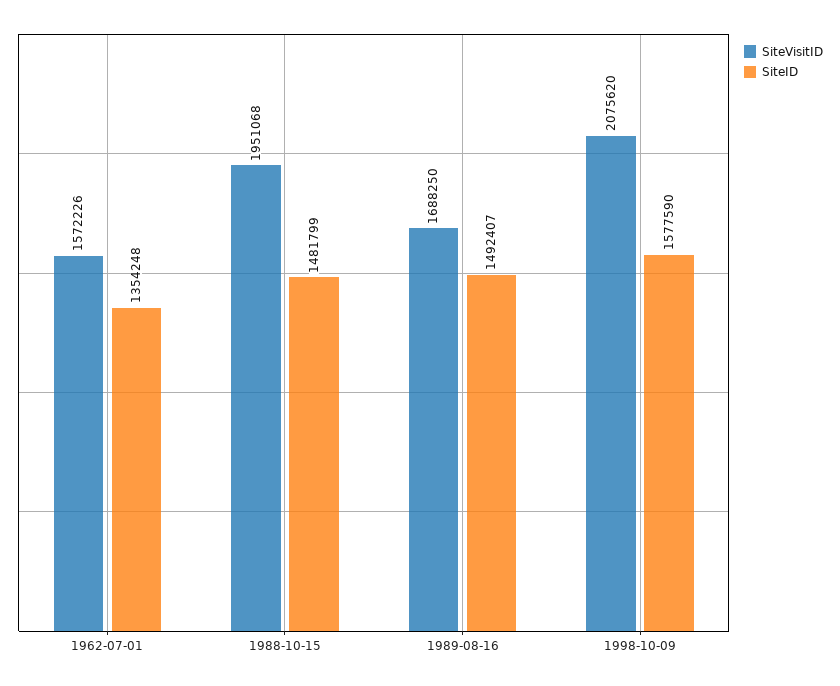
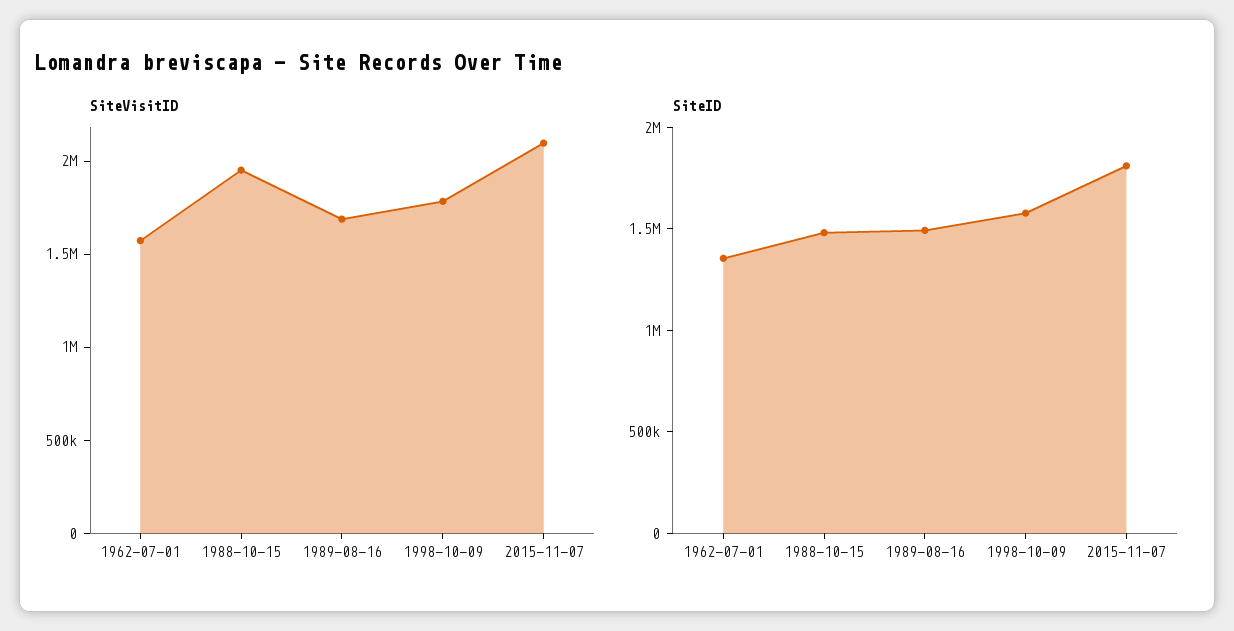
SiteVisitID, 1998-10-09: 2075620 -> 1800000
SiteVisitID, 2015-11-07: none -> 2100000
SiteID, 2015-11-07: none -> 1800000

